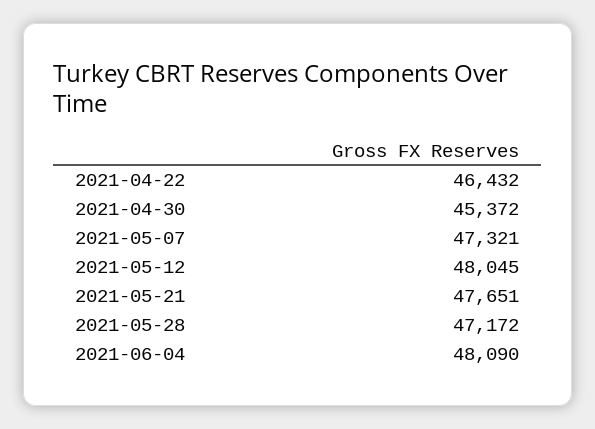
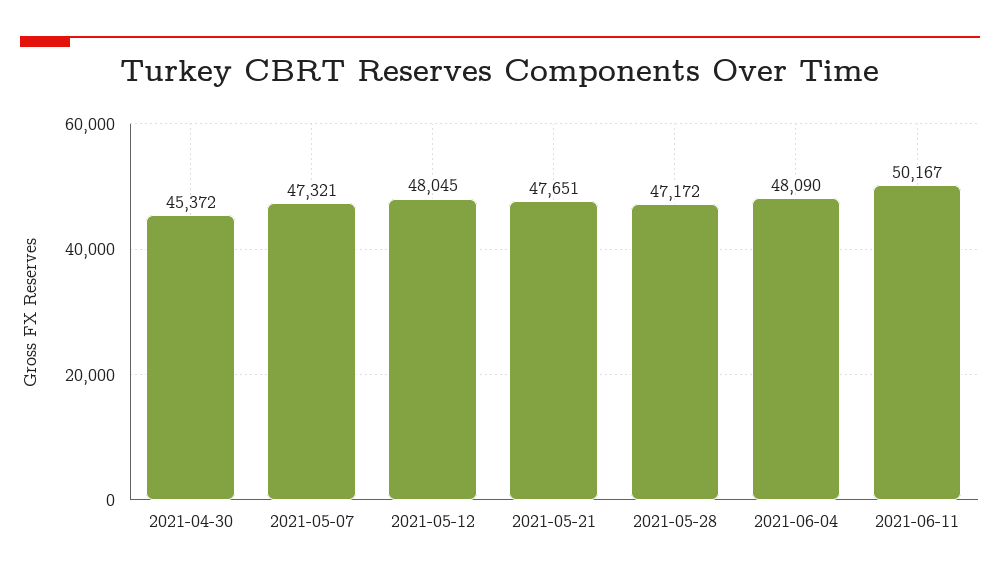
2021-04-22: 46432 -> none
2021-06-11: none -> 50167

